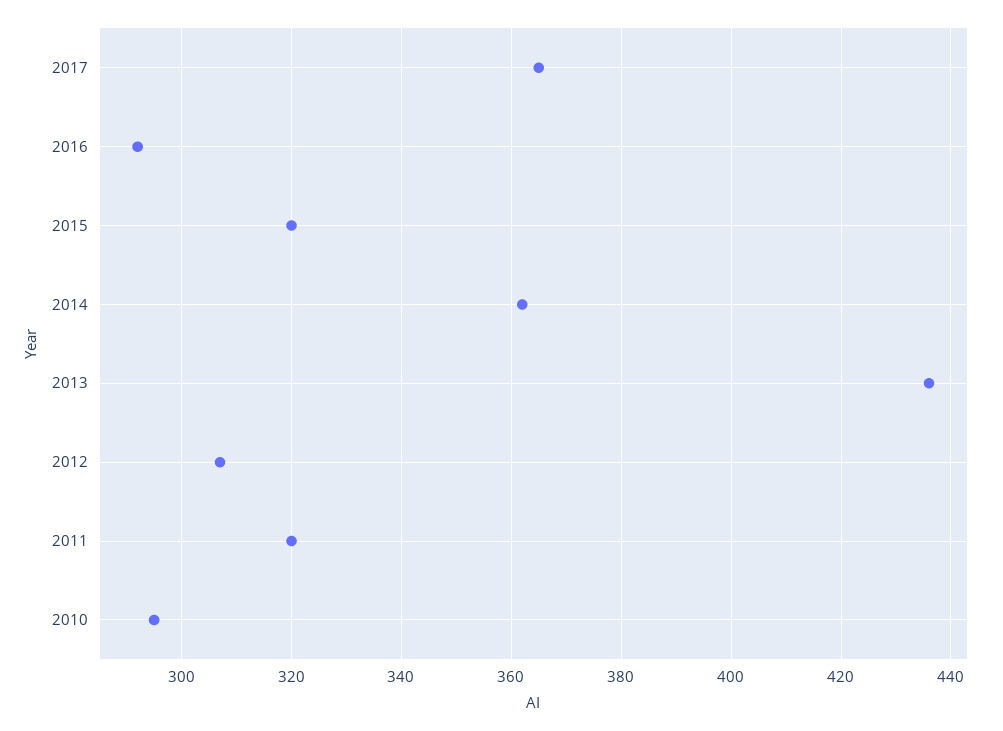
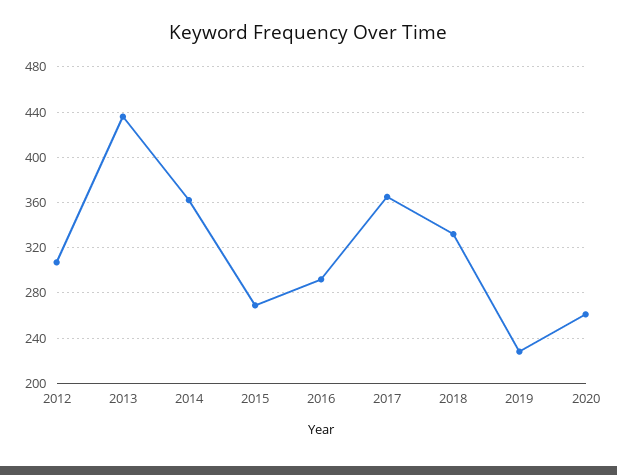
2015: 320 -> 270
2011: 320 -> none
2010: 295 -> none
2018: none -> 330
2019: none -> 230
2020: none -> 260

